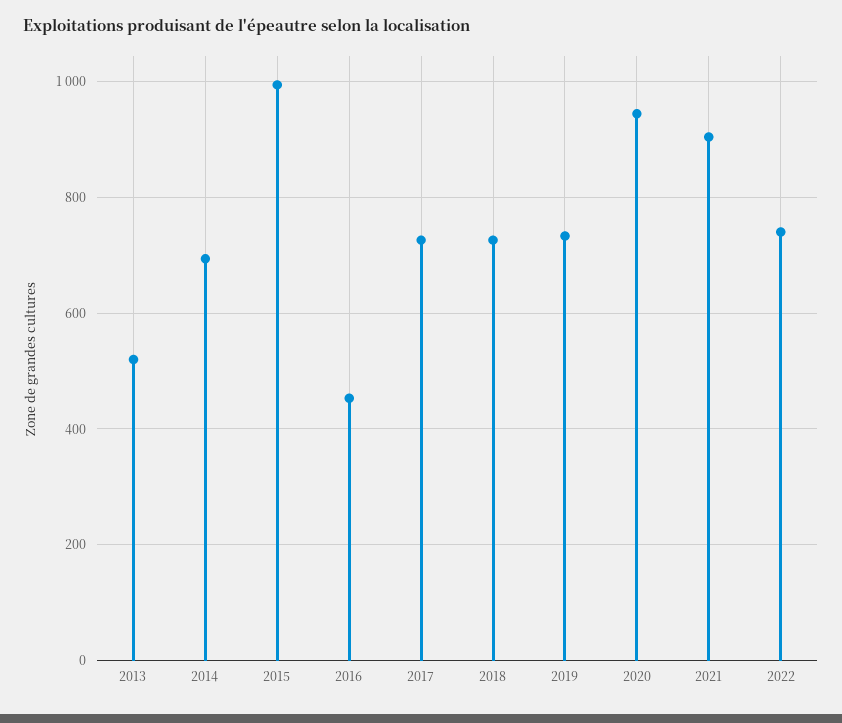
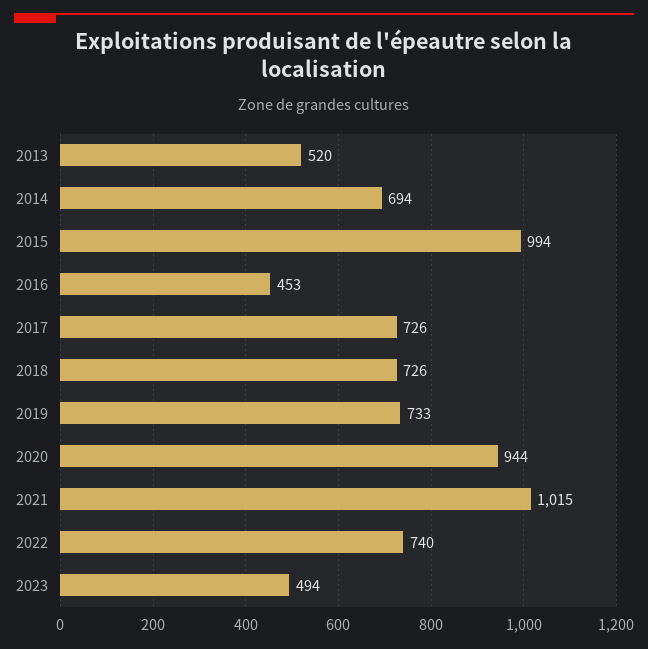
2021: 900 -> 1015
2023: none -> 494

